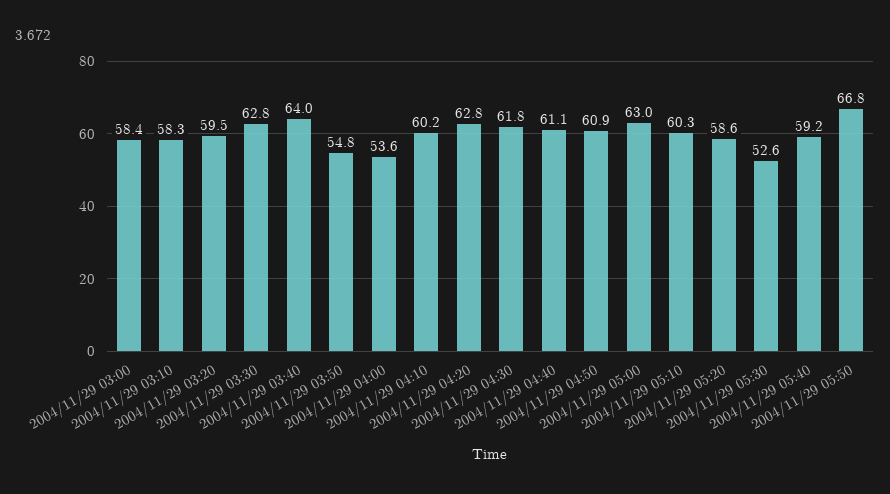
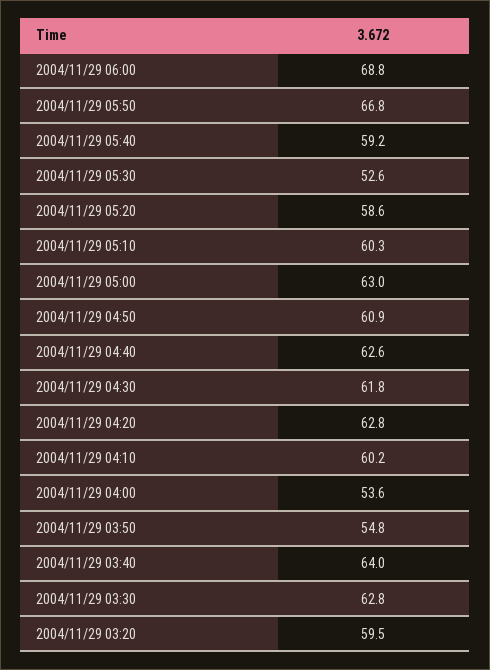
2004/11/29 03:00: 58.4 -> none
2004/11/29 03:10: 58.3 -> none
2004/11/29 04:40: 61.1 -> 62.6
2004/11/29 06:00: none -> 68.8

